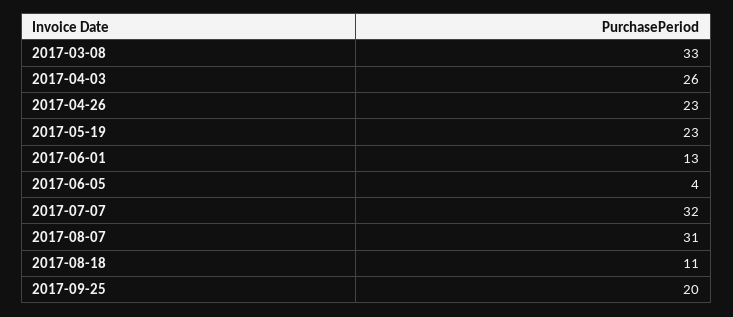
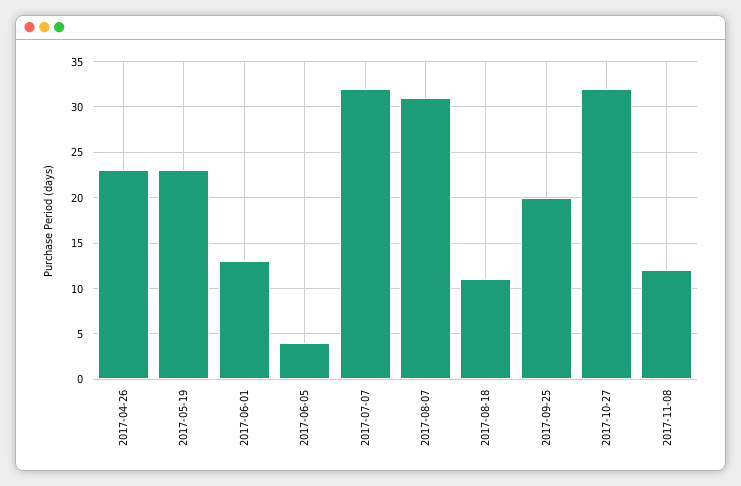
2017-03-08: 33 -> none
2017-04-03: 26 -> none
2017-10-27: none -> 32
2017-11-08: none -> 12

